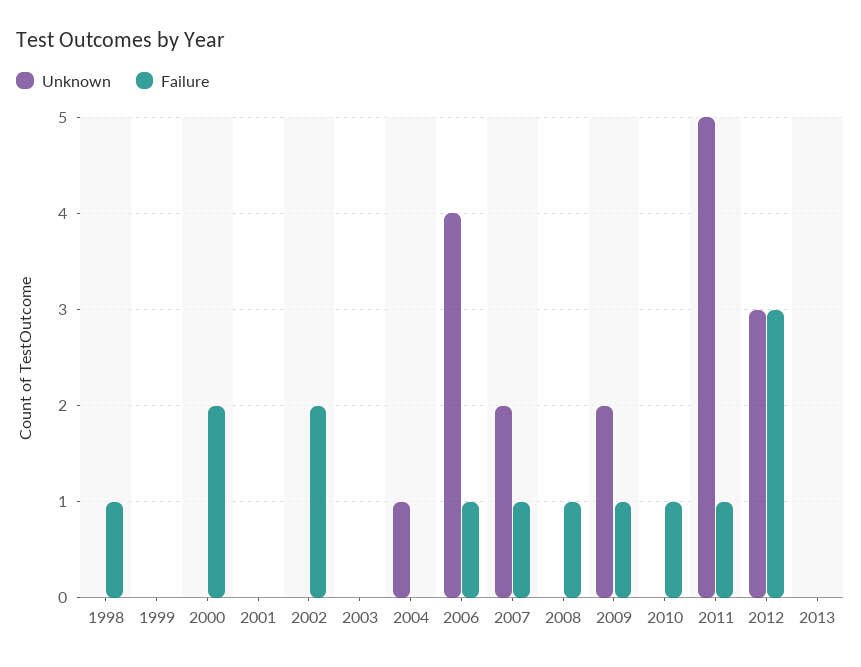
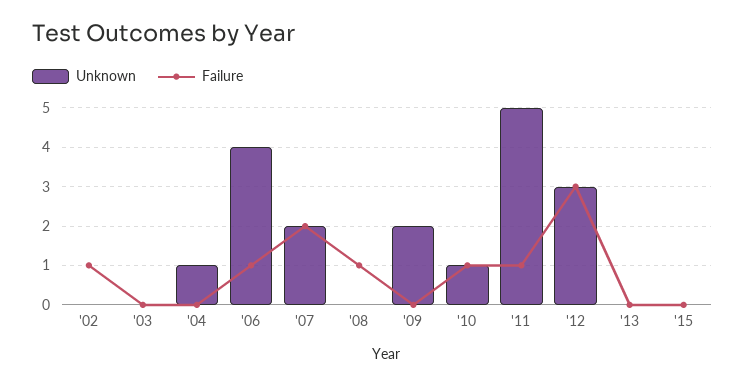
Unknown, 1998: 0 -> none
Failure, 1998: 1 -> none
Unknown, 1999: 0 -> none
Failure, 1999: 0 -> none
Unknown, 2000: 0 -> none
Failure, 2000: 2 -> none
Unknown, 2001: 0 -> none
Failure, 2001: 0 -> none
Failure, 2002: 2 -> 1
Failure, 2007: 1 -> 2
Failure, 2009: 1 -> 0
Unknown, 2010: 0 -> 1
Unknown, '15: none -> 0
Failure, '15: none -> 0

